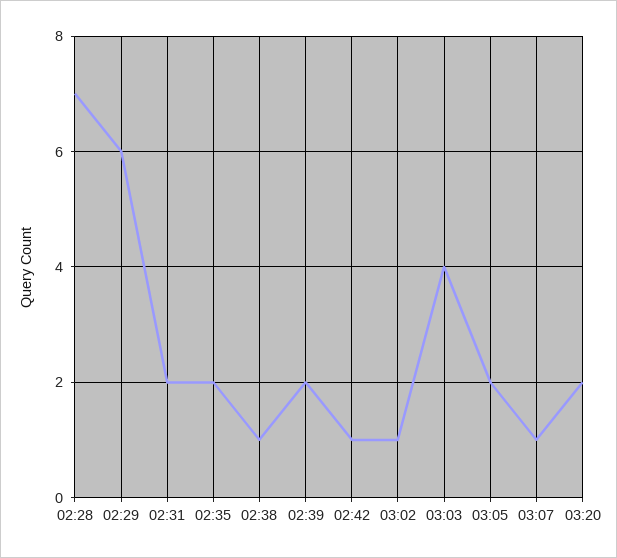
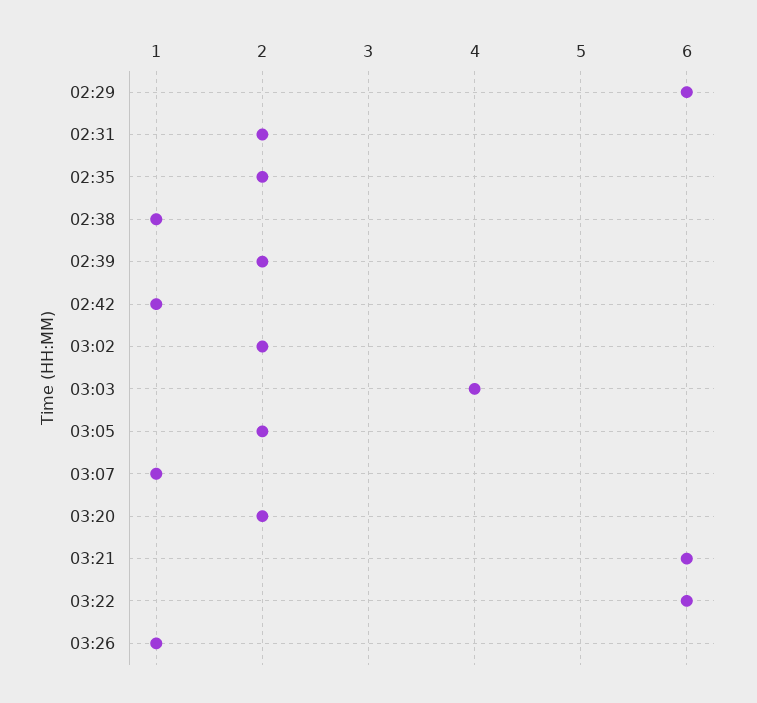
02:28: 7 -> none
03:02: 1 -> 2
03:21: none -> 6
03:22: none -> 6
03:26: none -> 1

